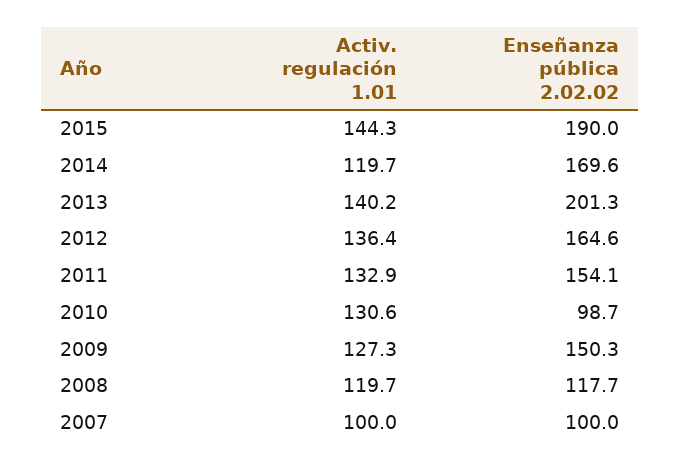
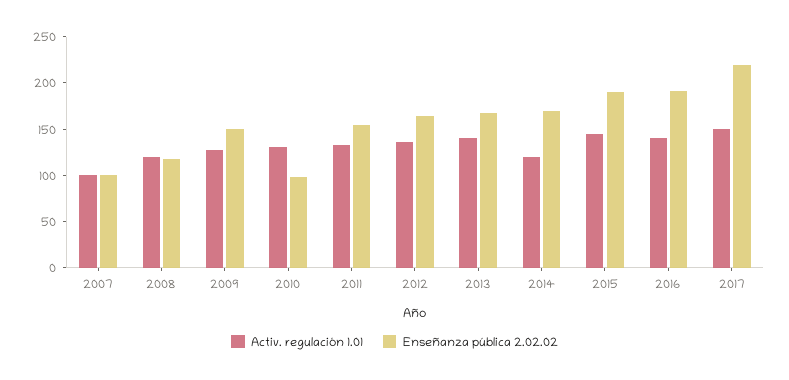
Enseñanza pública 2.02.02, 2013: 201.3 -> 170
Activ. regulación 1.01, 2016: none -> 140
Enseñanza pública 2.02.02, 2016: none -> 190
Activ. regulación 1.01, 2017: none -> 150
Enseñanza pública 2.02.02, 2017: none -> 220

